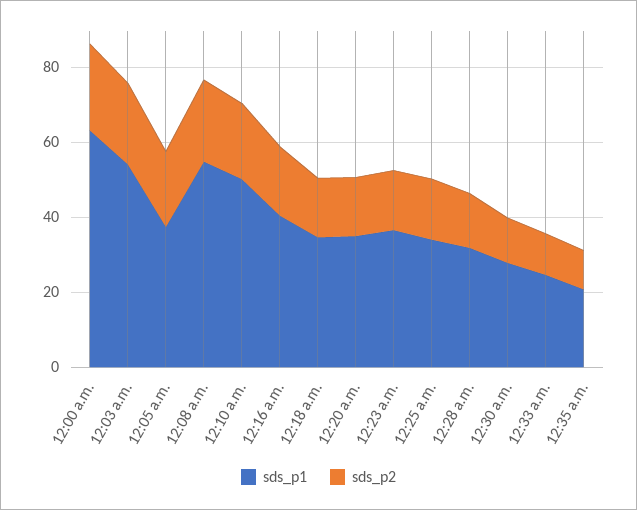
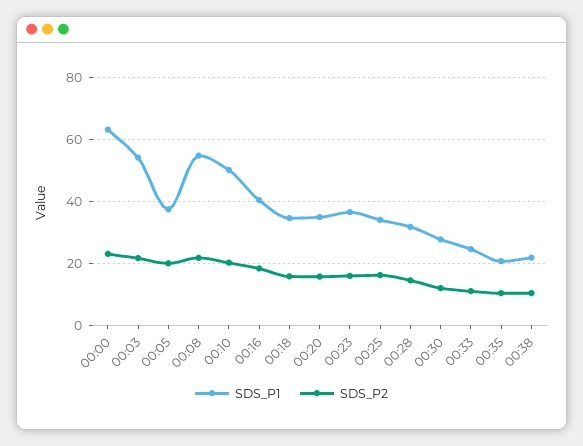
sds_p1, 00:38: none -> 22
sds_p2, 00:38: none -> 10

